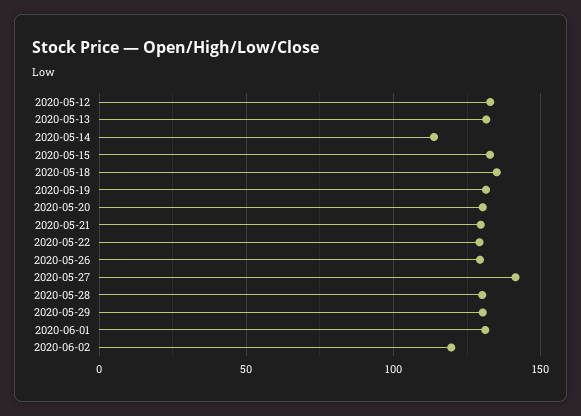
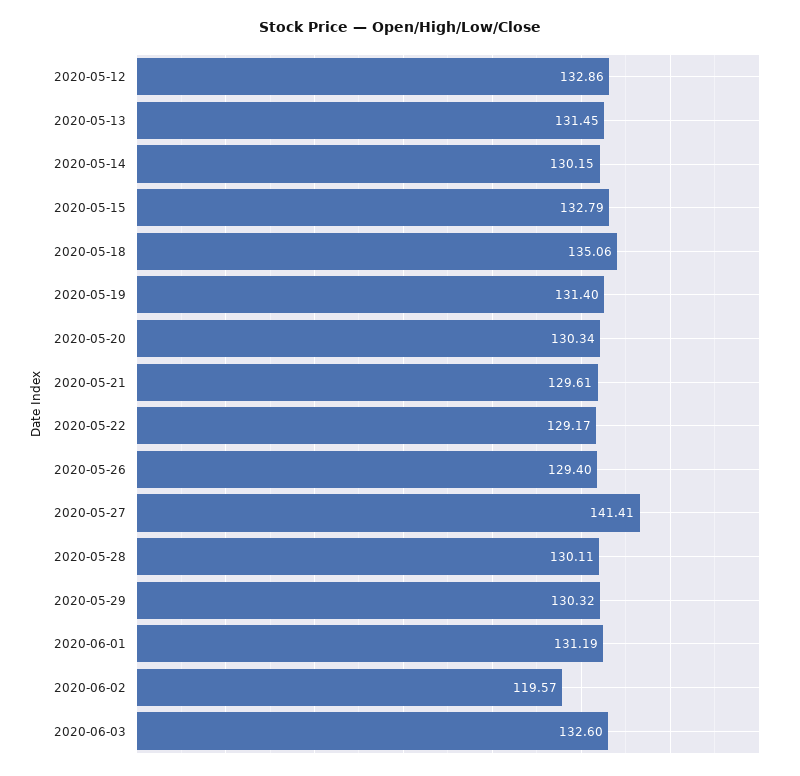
2020-05-14: 115 -> 130.15
2020-06-03: none -> 132.6

